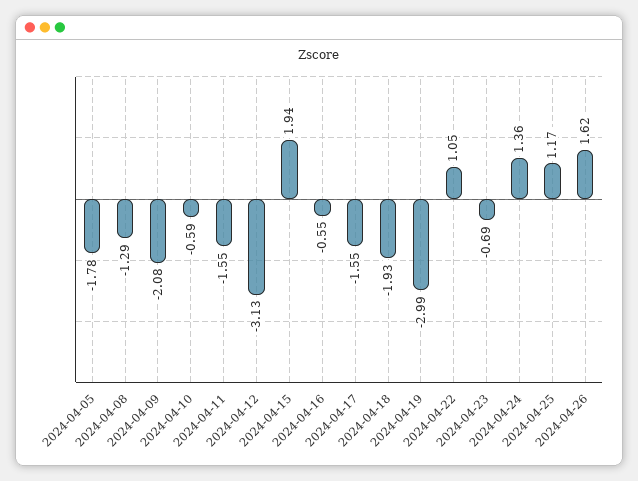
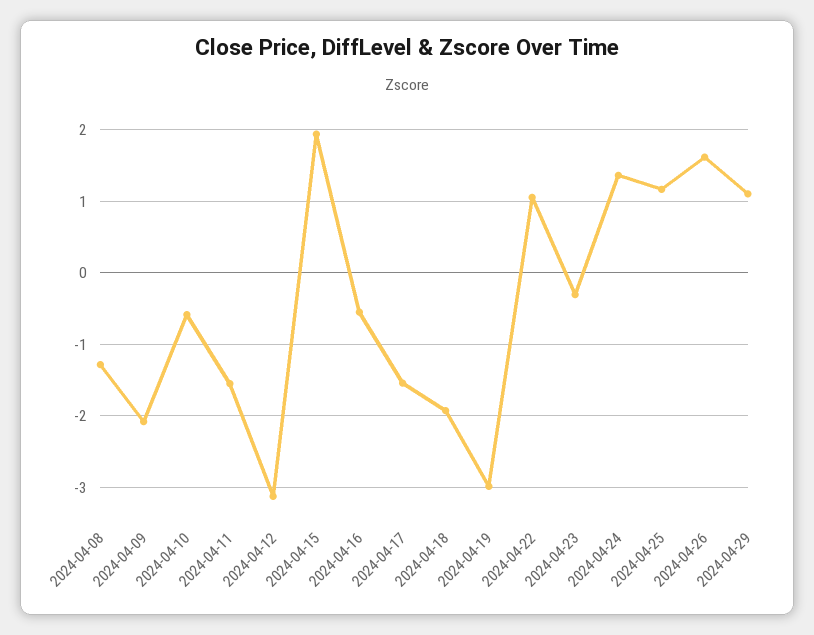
2024-04-05: -1.78 -> none
2024-04-23: -0.69 -> -0.3
2024-04-29: none -> 1.1

